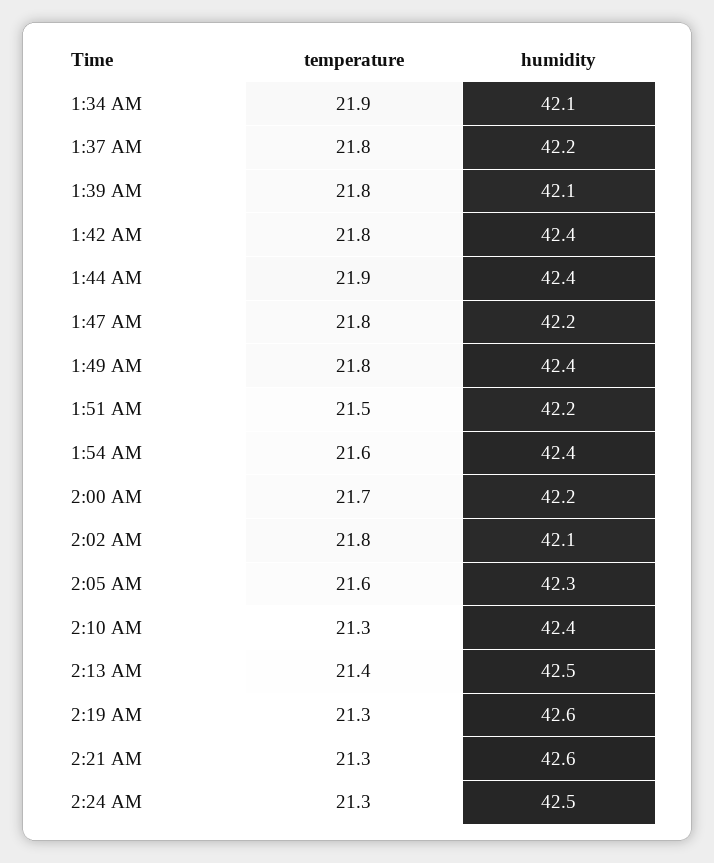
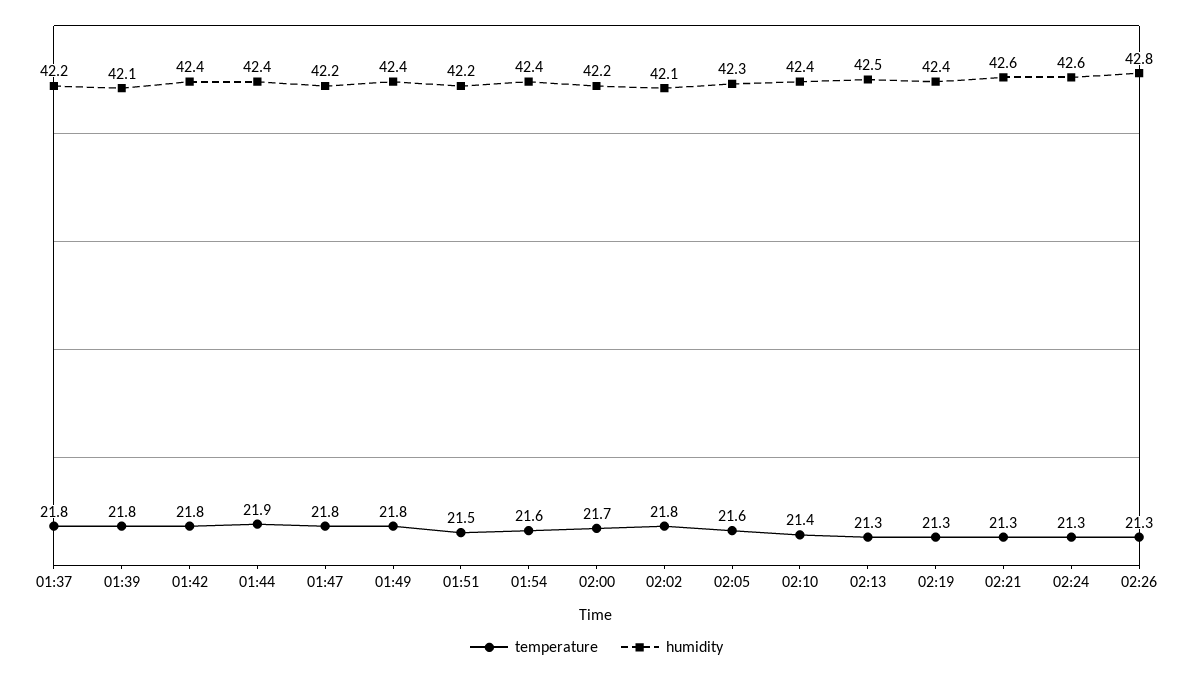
temperature, 1:34 AM: 21.9 -> none
humidity, 1:34 AM: 42.1 -> none
temperature, 2:10 AM: 21.3 -> 21.4
temperature, 2:13 AM: 21.4 -> 21.3
humidity, 2:19 AM: 42.6 -> 42.4
humidity, 2:24 AM: 42.5 -> 42.6
temperature, 02:26: none -> 21.3
humidity, 02:26: none -> 42.8

